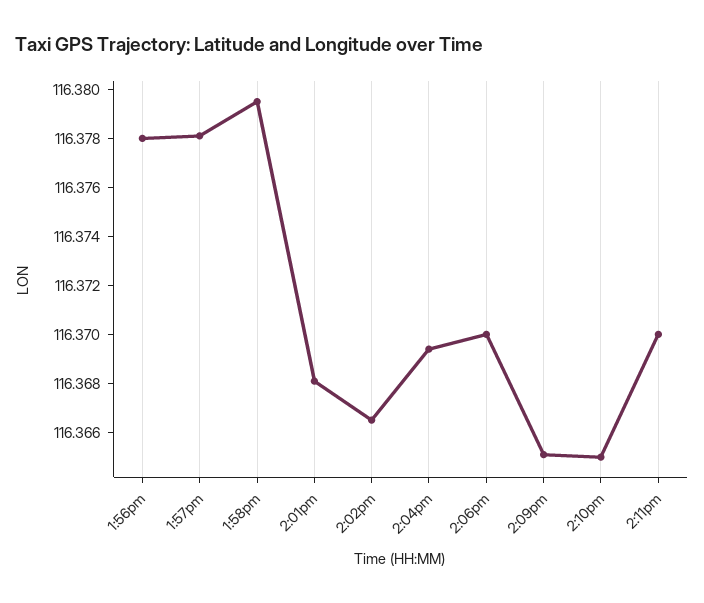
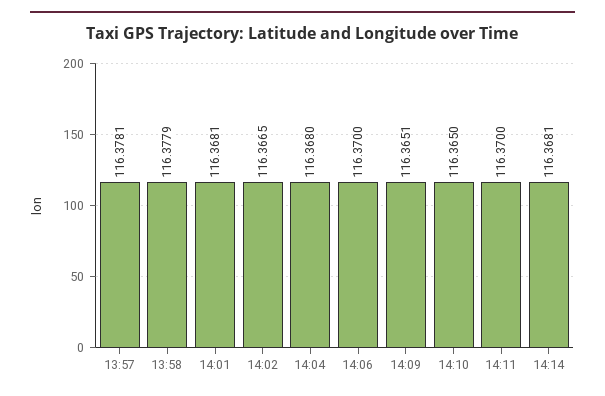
1:56pm: 116.378 -> none
1:58pm: 116.3795 -> 116.3779
2:04pm: 116.3695 -> 116.368
14:14: none -> 116.3681

